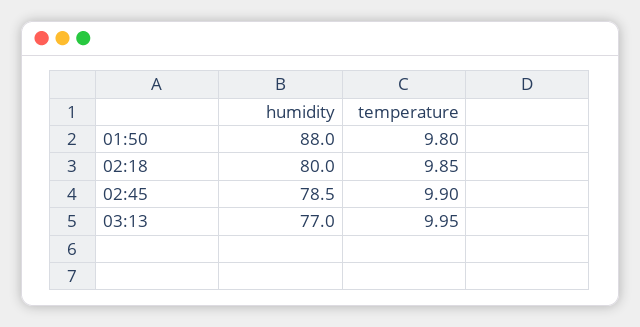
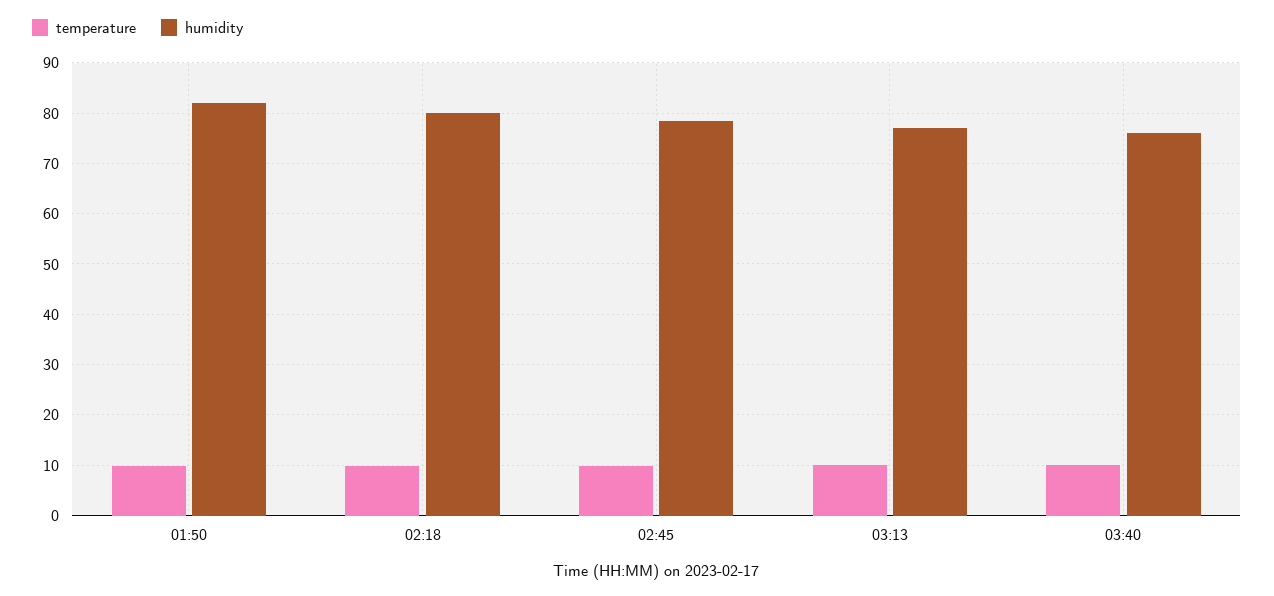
humidity, 01:50: 88 -> 82
temperature, 03:40: none -> 10
humidity, 03:40: none -> 76

